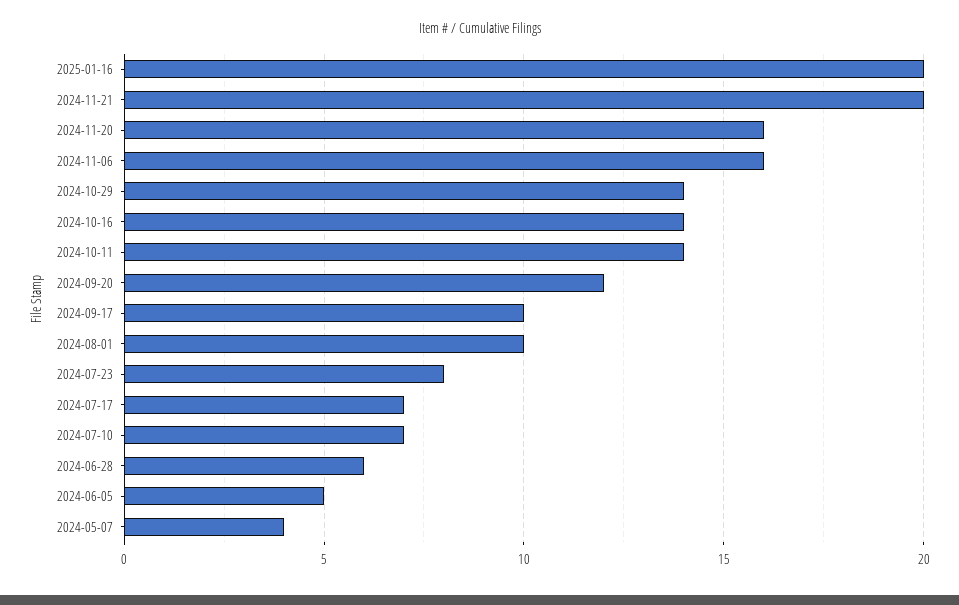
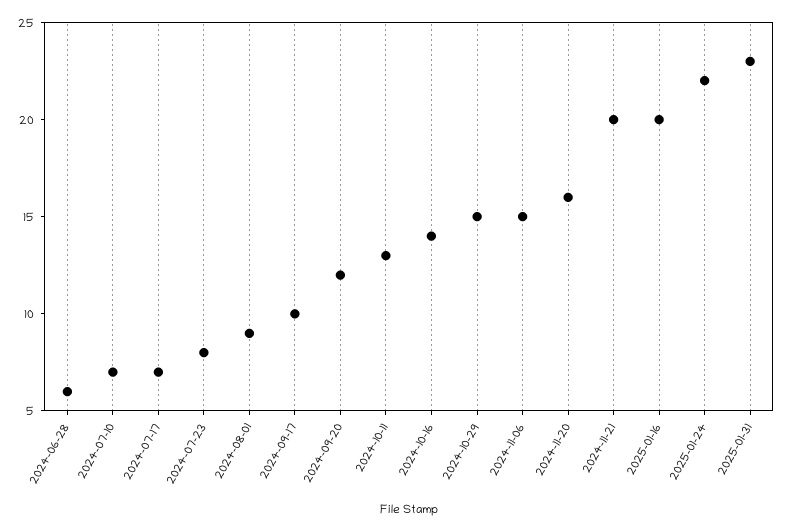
2024-11-06: 16 -> 15
2024-10-29: 14 -> 15
2024-10-11: 14 -> 13
2024-08-01: 10 -> 9
2024-06-05: 5 -> none
2024-05-07: 4 -> none
2025-01-24: none -> 22
2025-01-31: none -> 23

